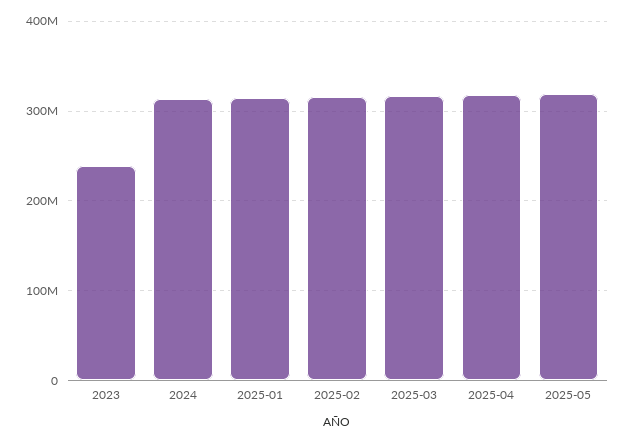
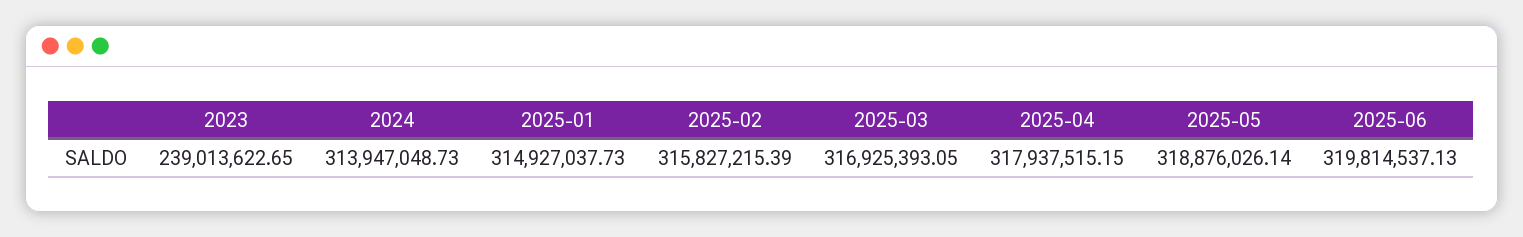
2025-06: none -> 319814537.13

